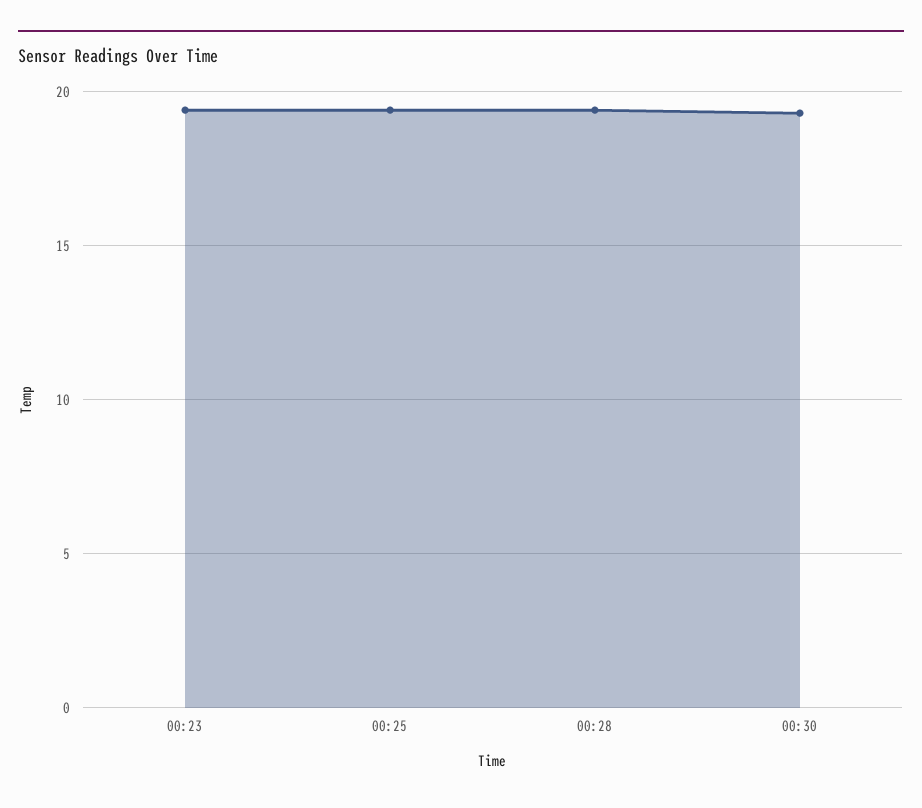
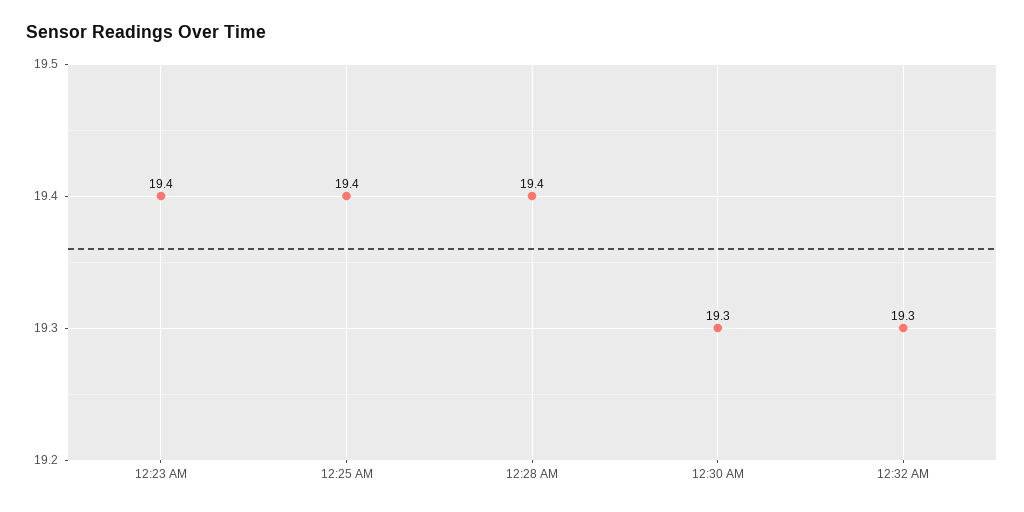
12:32 AM: none -> 19.3

